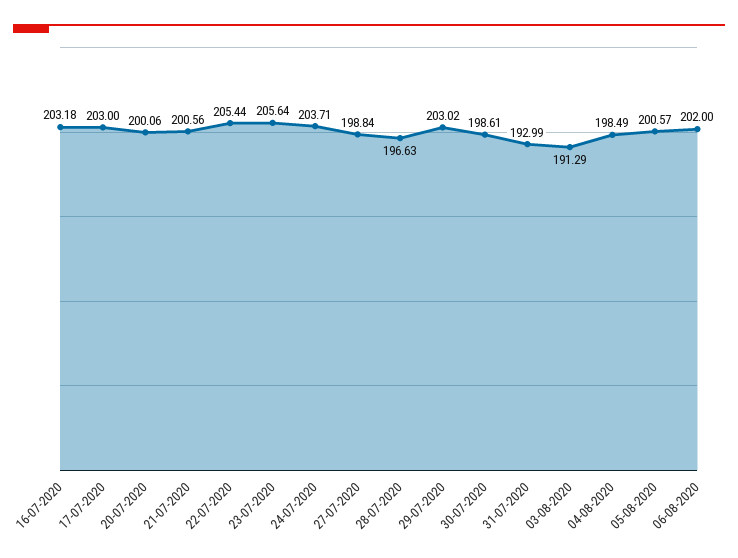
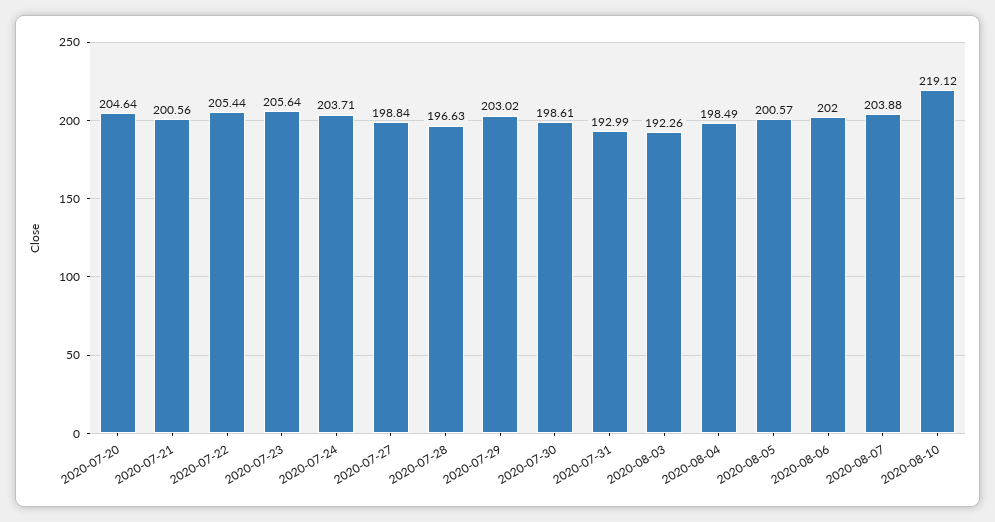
16-07-2020: 203.18 -> none
17-07-2020: 203 -> none
20-07-2020: 200.06 -> 204.64
03-08-2020: 191.29 -> 192.26
2020-08-07: none -> 203.88
2020-08-10: none -> 219.12

